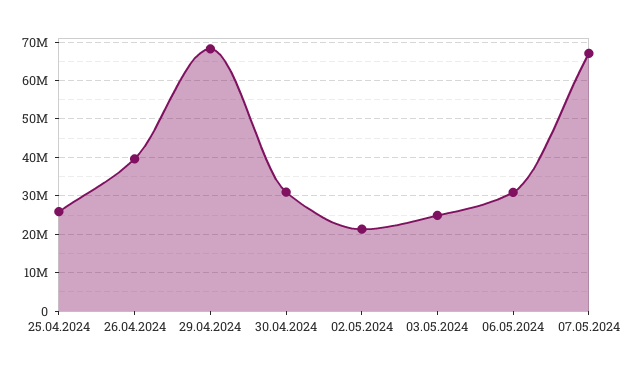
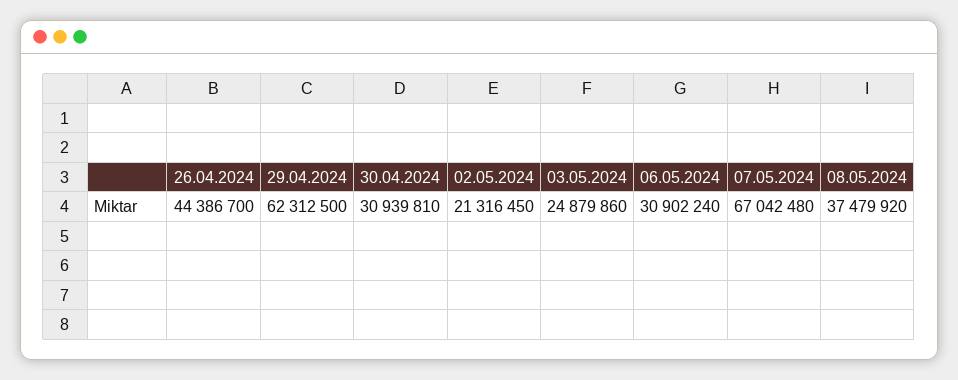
25.04.2024: 26000000 -> none
26.04.2024: 40000000 -> 44386700
29.04.2024: 68000000 -> 62312500
08.05.2024: none -> 37479920

